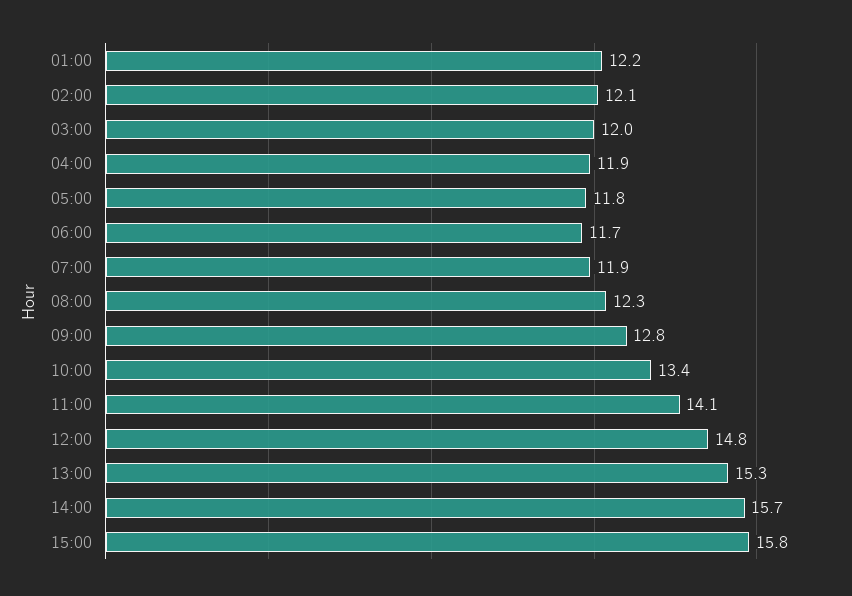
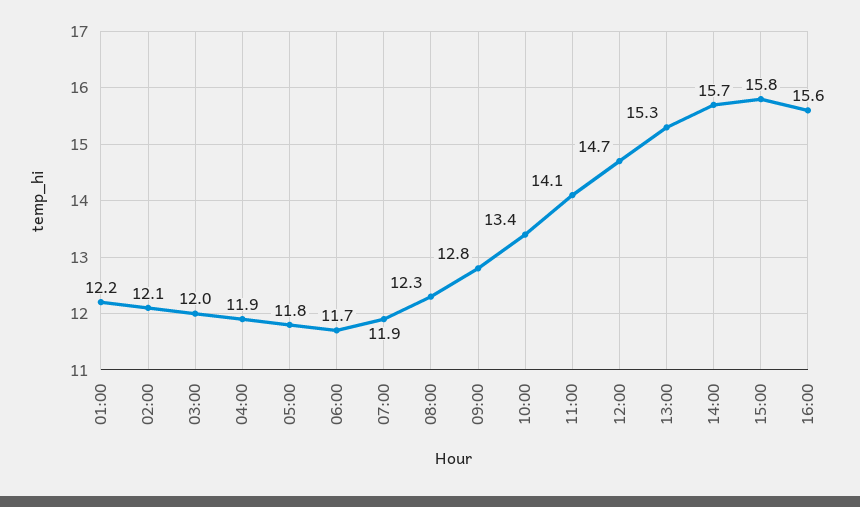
12:00: 14.8 -> 14.7
16:00: none -> 15.6

